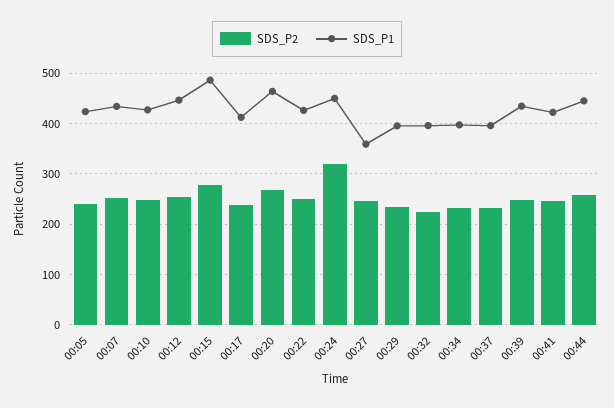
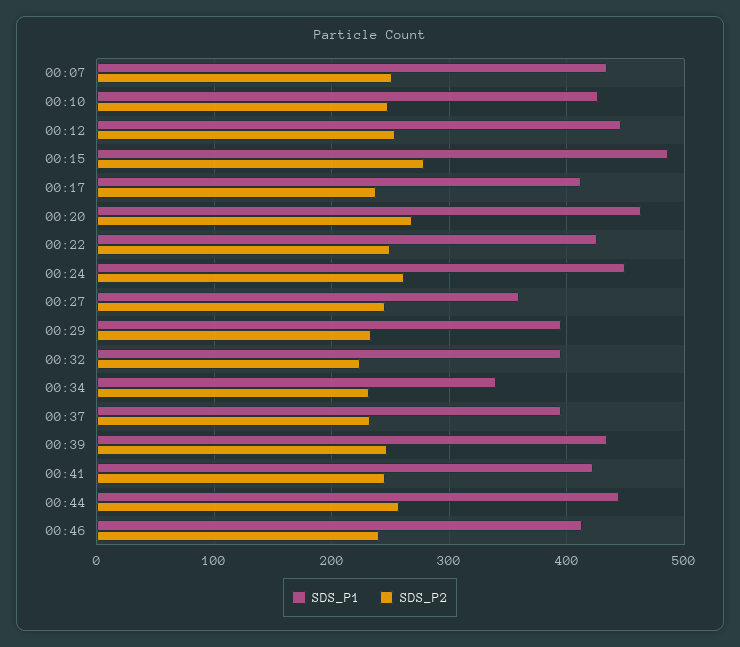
SDS_P2, 00:05: 240 -> none
SDS_P1, 00:05: 420 -> none
SDS_P2, 00:24: 320 -> 260
SDS_P1, 00:34: 400 -> 340
SDS_P1, 00:46: none -> 410
SDS_P2, 00:46: none -> 240

